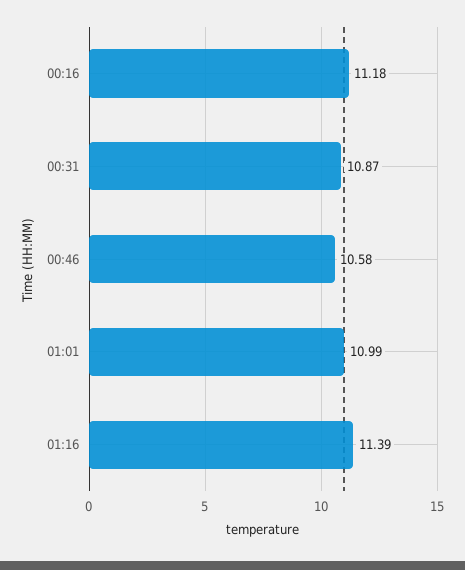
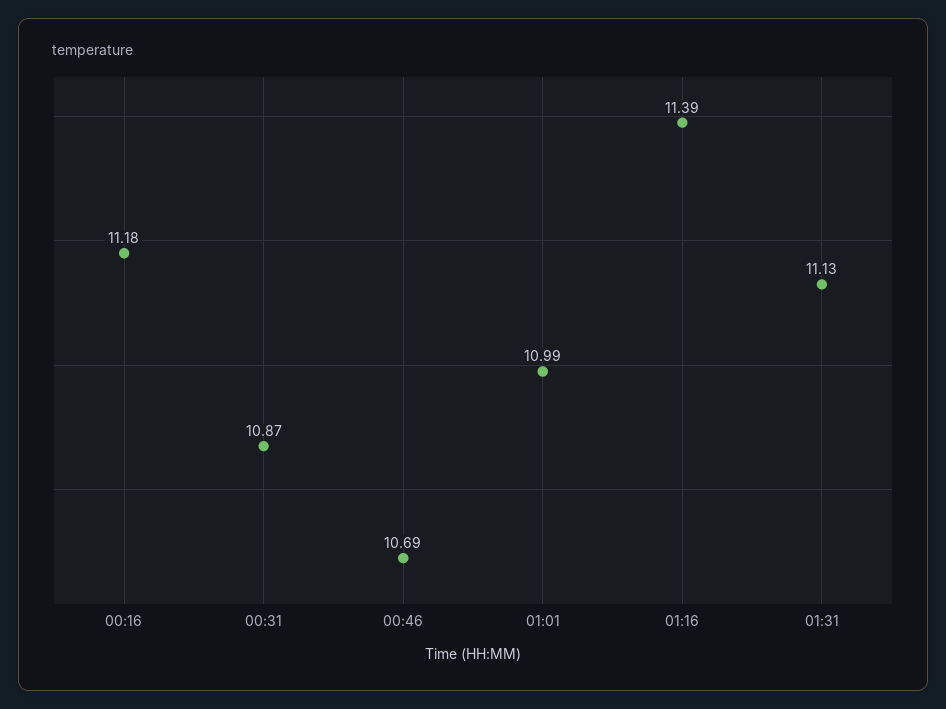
00:46: 10.58 -> 10.69
01:31: none -> 11.13

